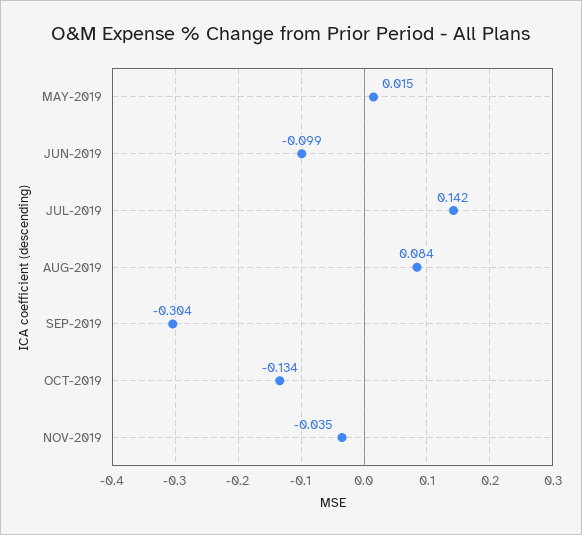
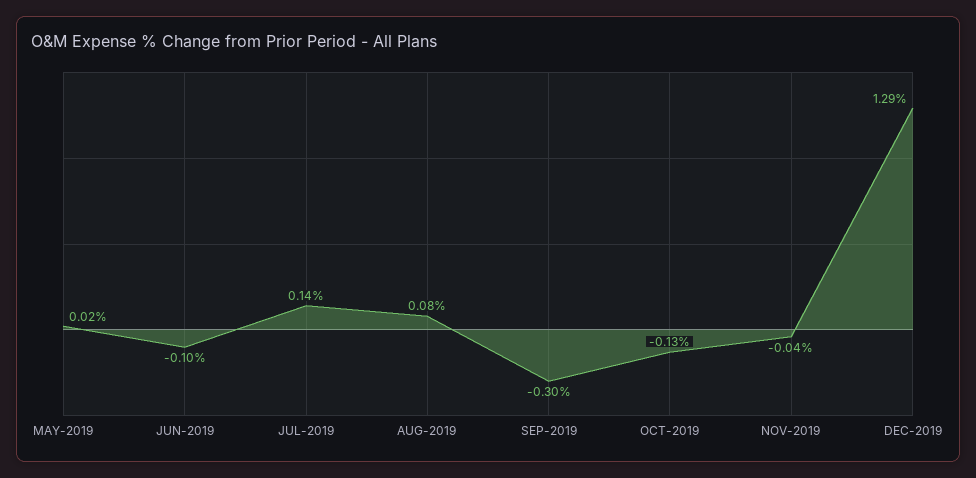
DEC-2019: none -> 1.29

